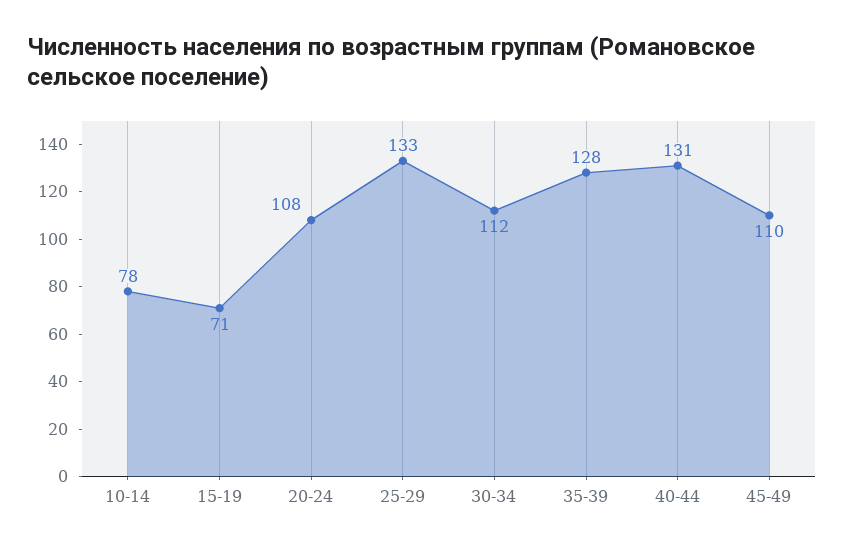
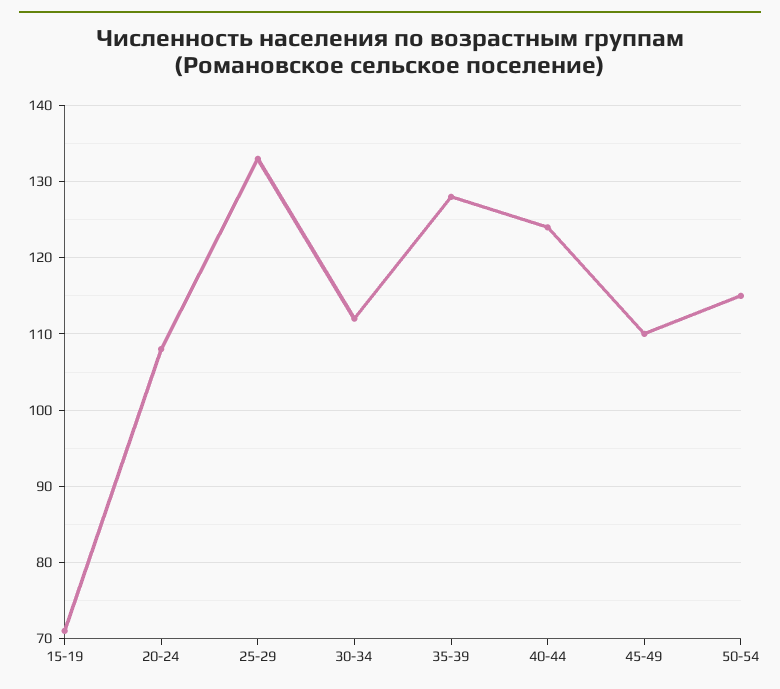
10-14: 78 -> none
40-44: 131 -> 124
50-54: none -> 115

